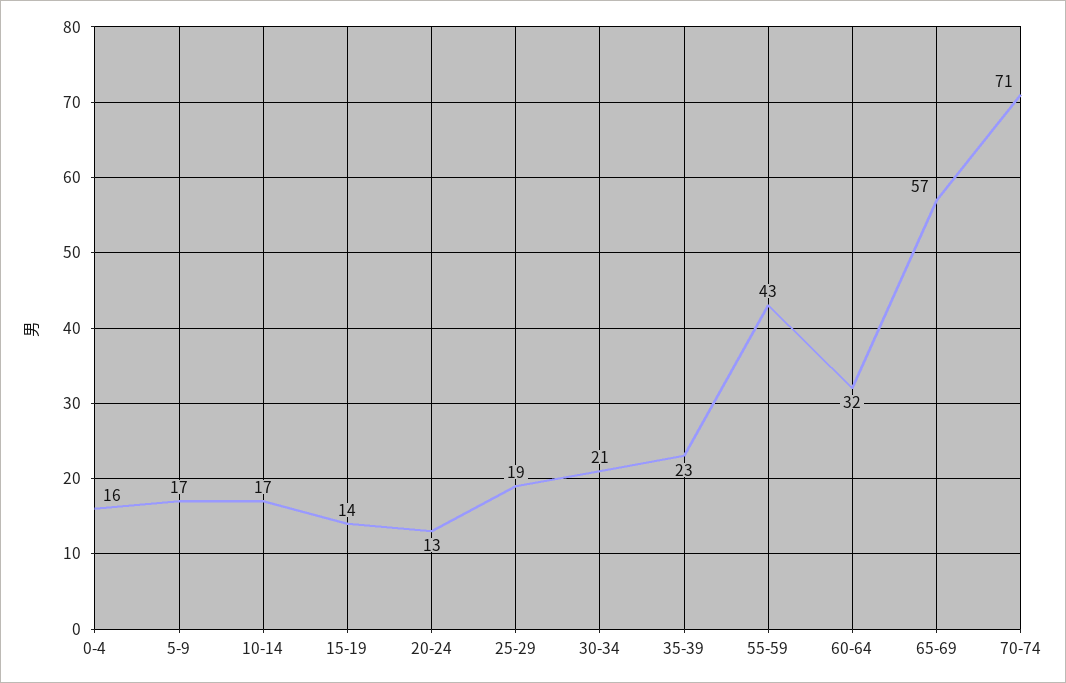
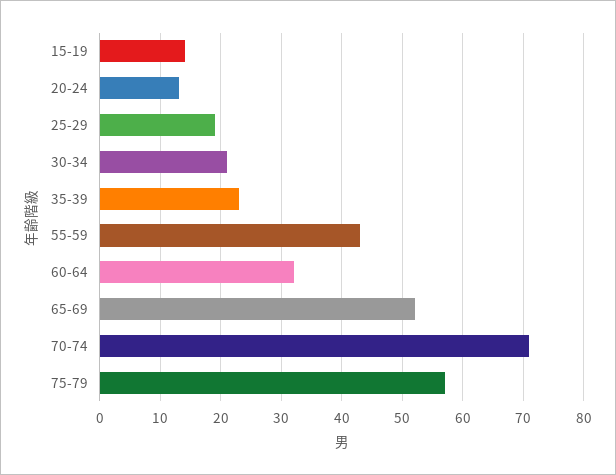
0-4: 16 -> none
5-9: 17 -> none
10-14: 17 -> none
65-69: 57 -> 52
75-79: none -> 57

